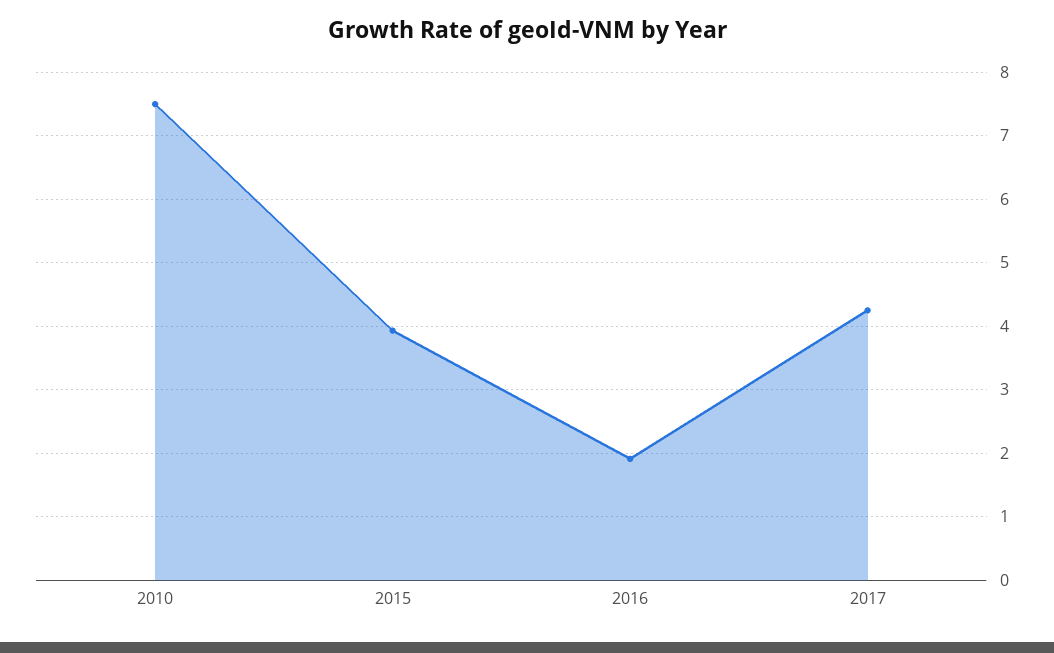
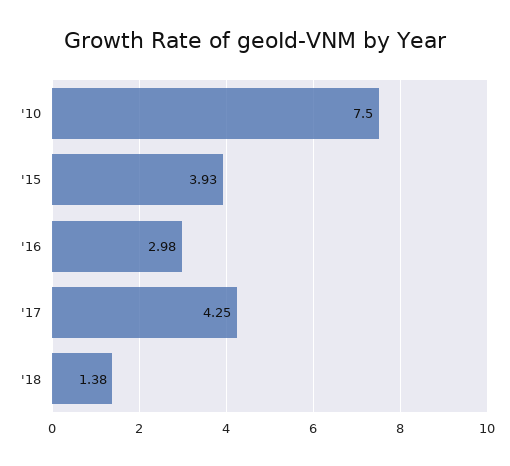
2016: 1.9 -> 2.98
'18: none -> 1.38

